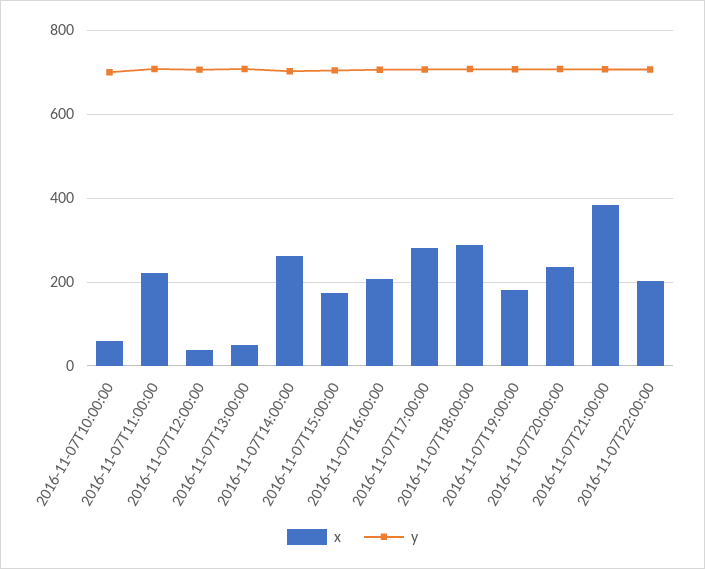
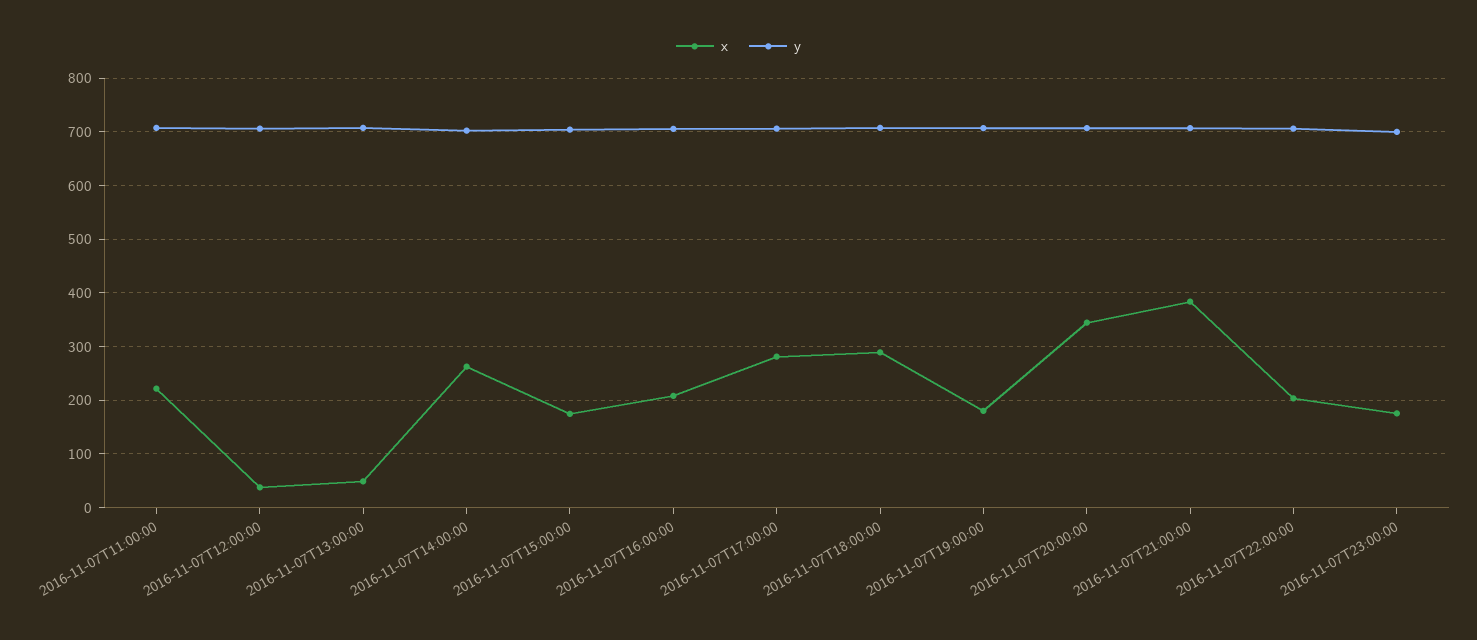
x, 2016-11-07T10:00:00: 60 -> none
y, 2016-11-07T10:00:00: 700 -> none
x, 2016-11-07T20:00:00: 240 -> 340
x, 2016-11-07T23:00:00: none -> 180
y, 2016-11-07T23:00:00: none -> 700

